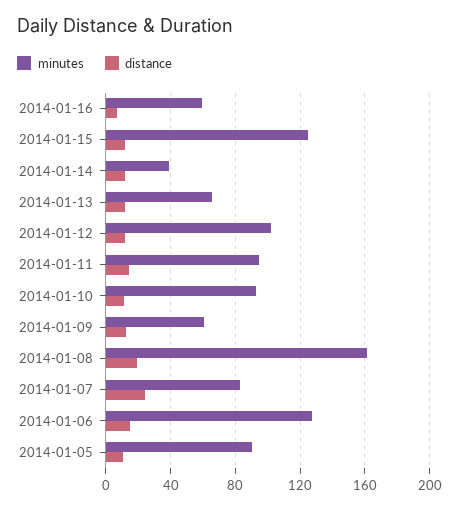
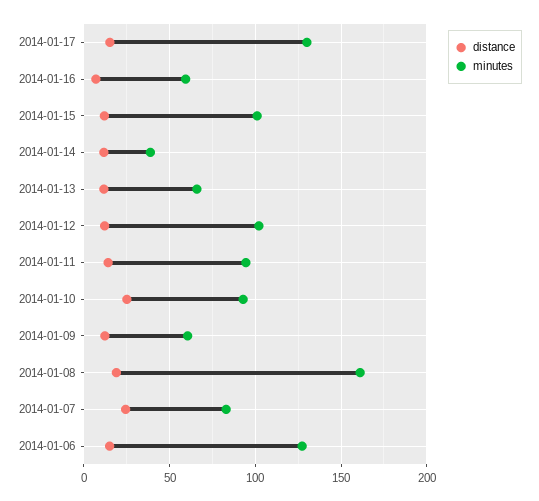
minutes, 2014-01-15: 125 -> 100
distance, 2014-01-10: 10 -> 25
minutes, 2014-01-05: 90 -> none
distance, 2014-01-05: 10 -> none
distance, 2014-01-17: none -> 15
minutes, 2014-01-17: none -> 130

